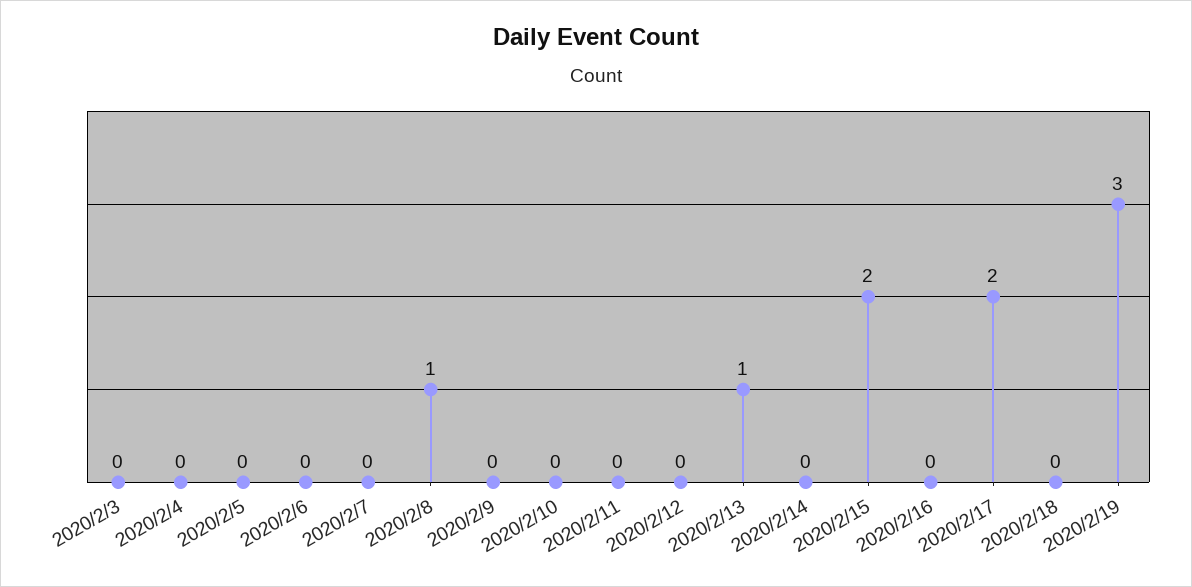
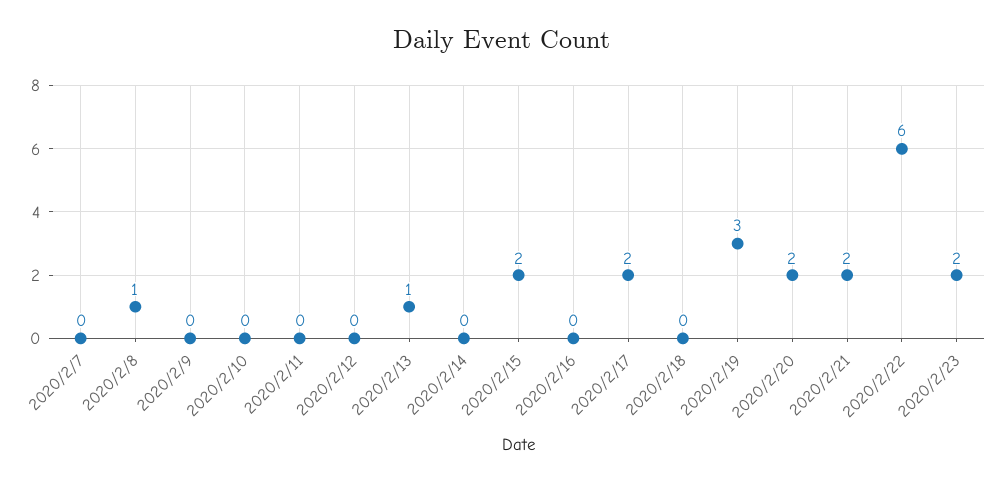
2020/2/3: 0 -> none
2020/2/4: 0 -> none
2020/2/5: 0 -> none
2020/2/6: 0 -> none
2020/2/20: none -> 2
2020/2/21: none -> 2
2020/2/22: none -> 6
2020/2/23: none -> 2

